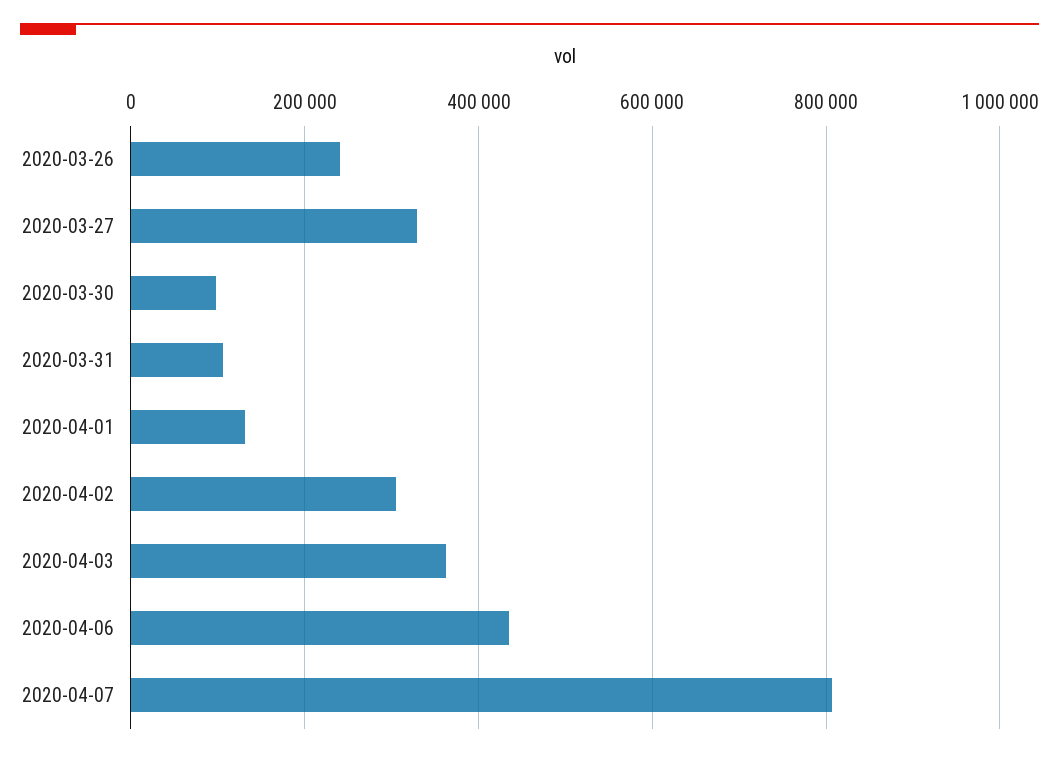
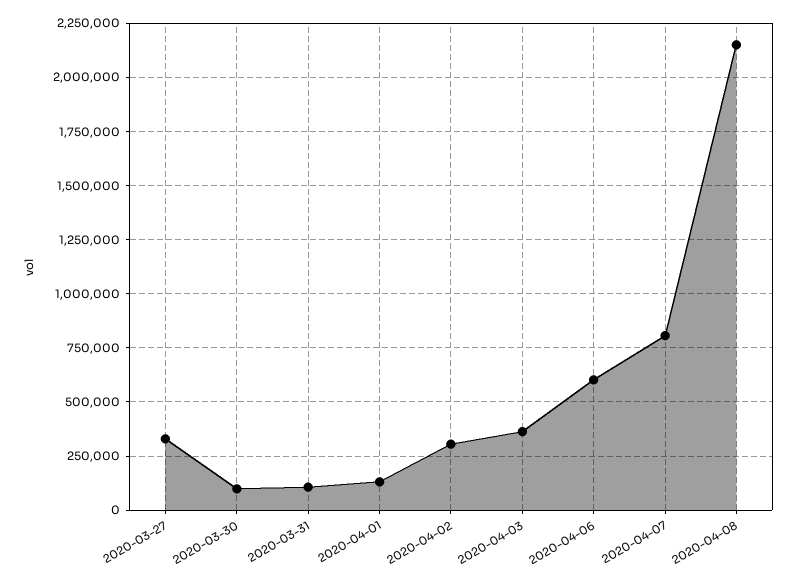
2020-03-26: 240000 -> none
2020-04-06: 440000 -> 600000
2020-04-08: none -> 2150000

